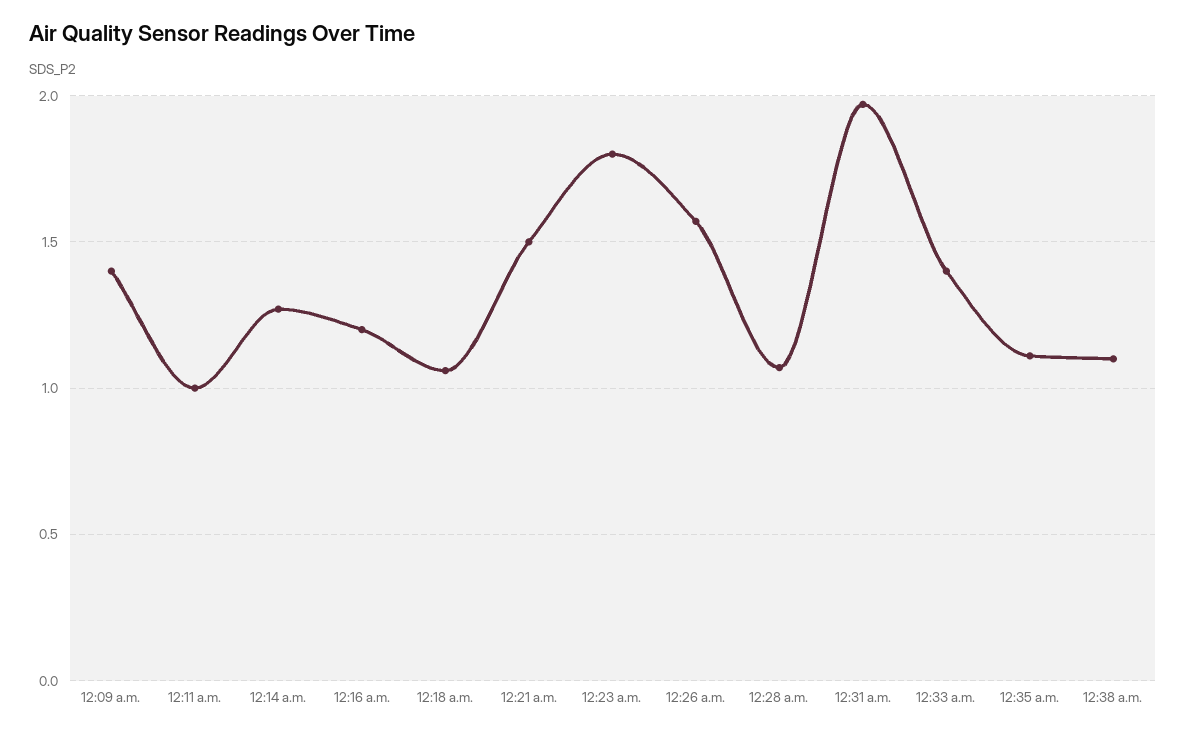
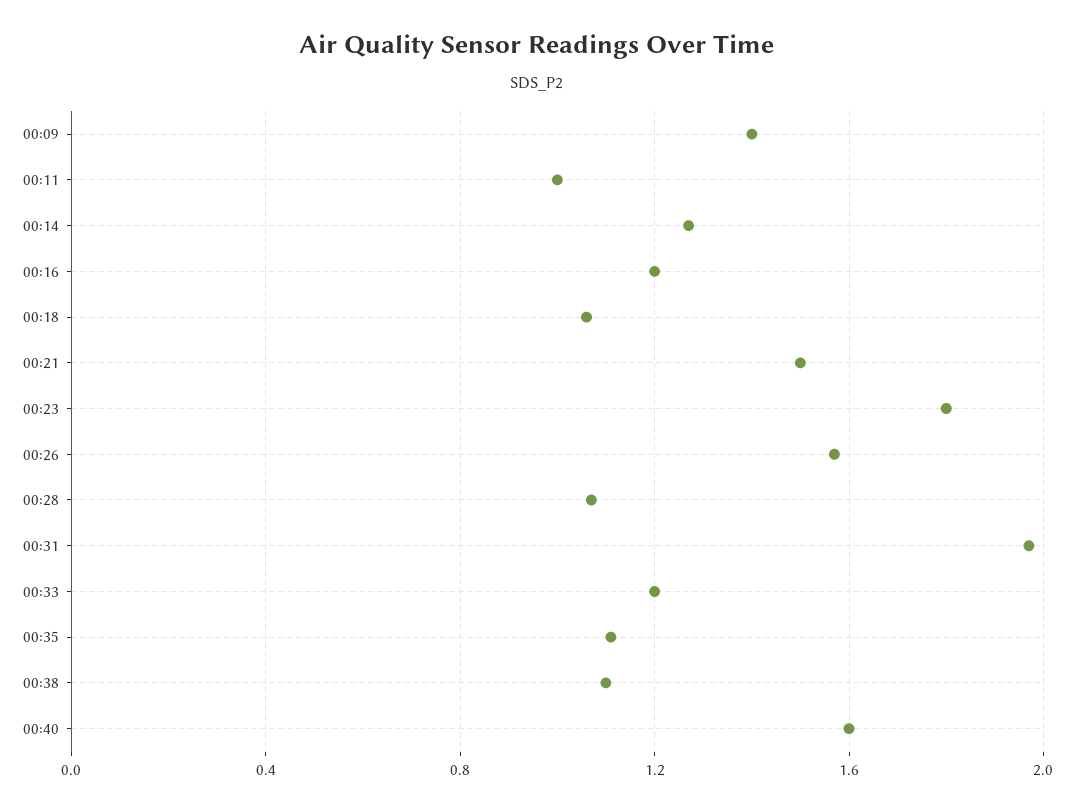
12:33 a.m.: 1.4 -> 1.2
00:40: none -> 1.6

